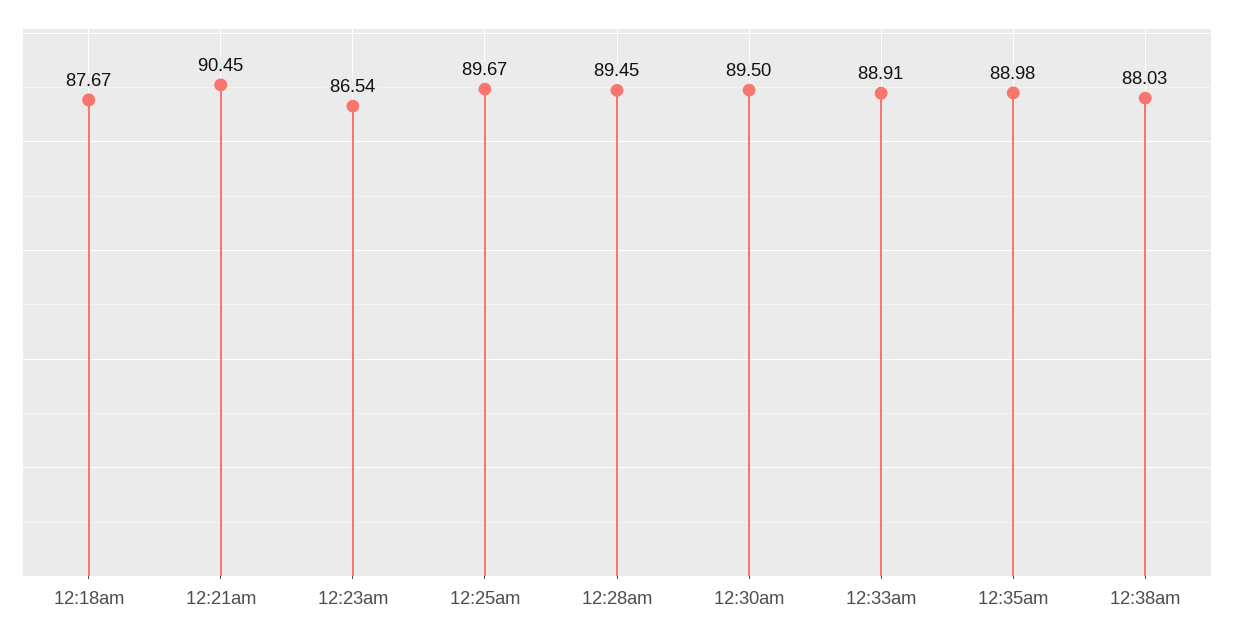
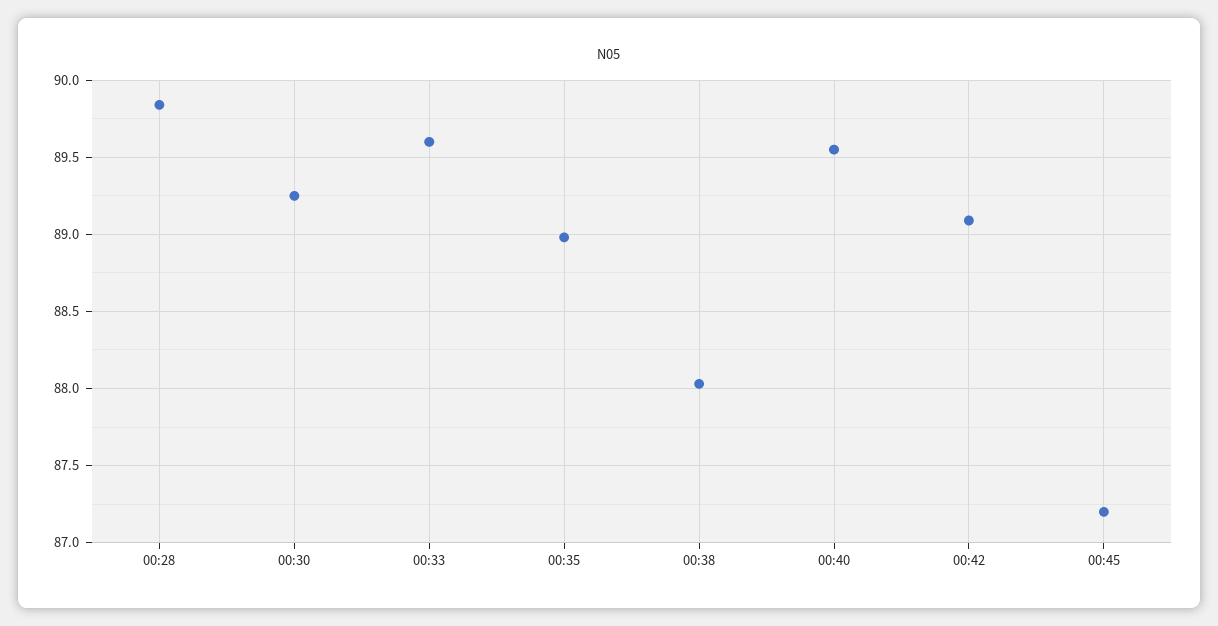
12:18am: 87.67 -> none
12:21am: 90.45 -> none
12:23am: 86.54 -> none
12:25am: 89.67 -> none
12:28am: 89.45 -> 89.85
12:30am: 89.5 -> 89.25
12:33am: 88.91 -> 89.6
00:40: none -> 89.55
00:42: none -> 89.1
00:45: none -> 87.2

